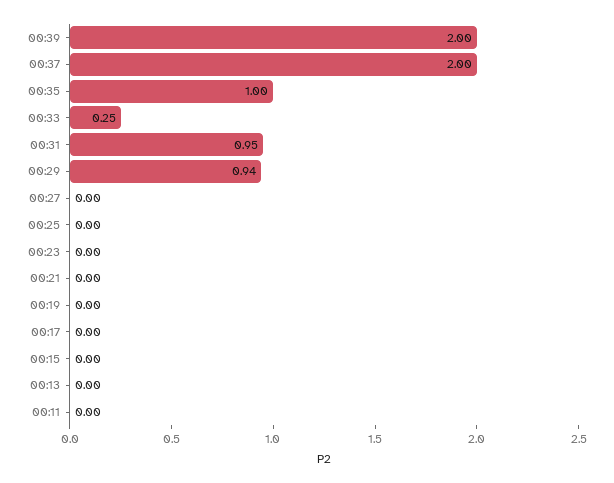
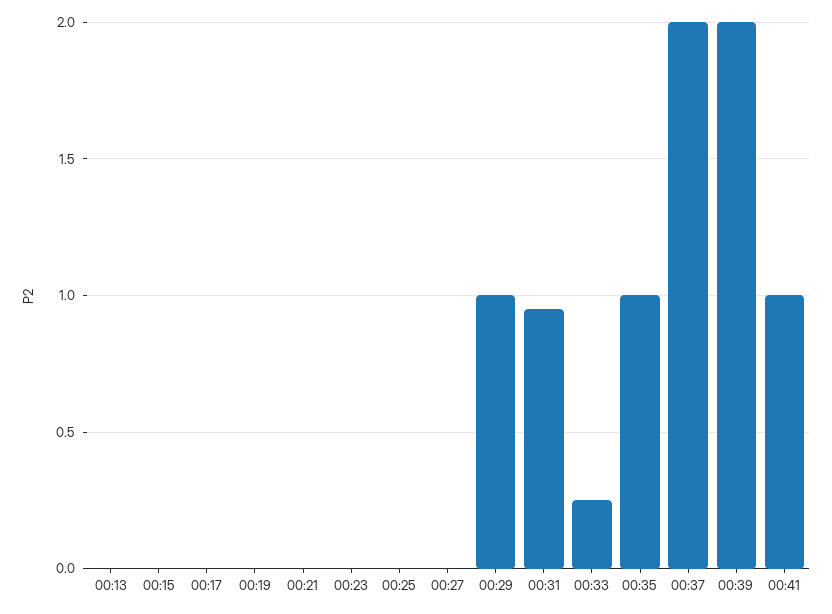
00:29: 0.94 -> 1
00:11: 0 -> none
00:41: none -> 1

